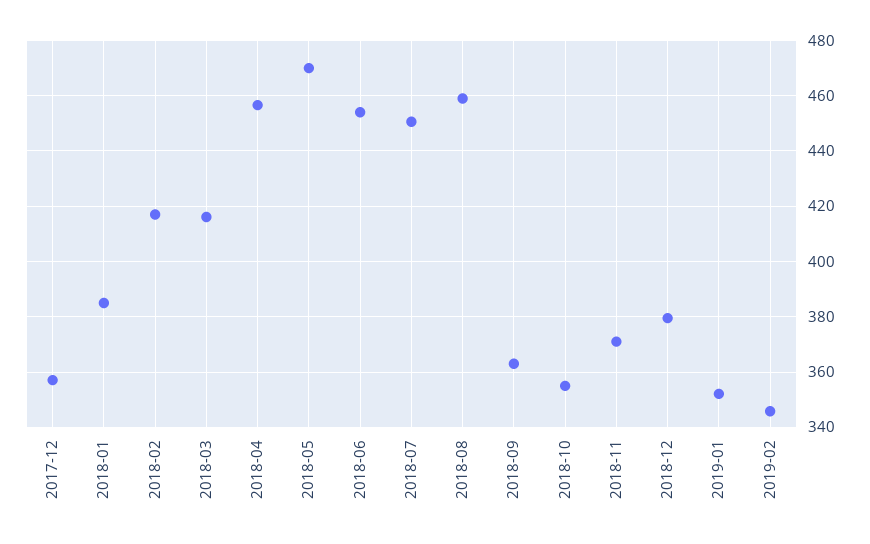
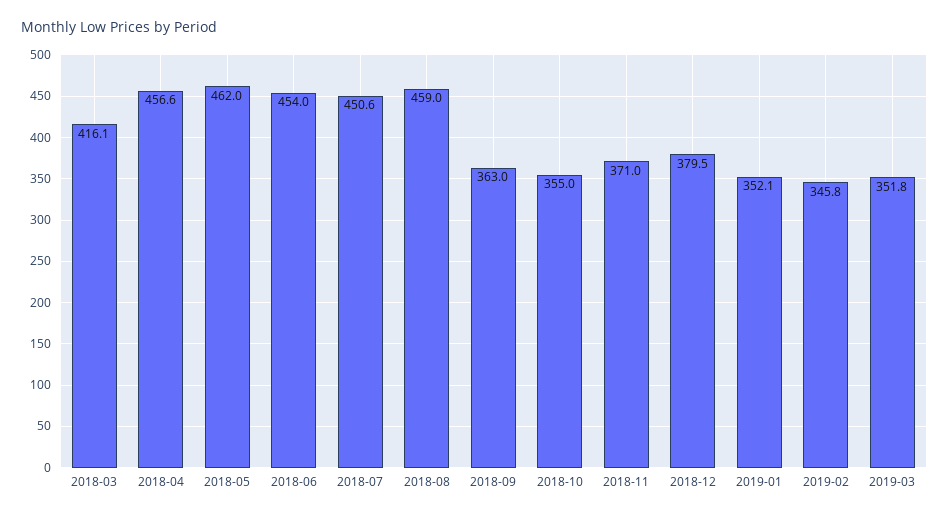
2017-12: 357.5 -> none
2018-01: 385 -> none
2018-02: 417.5 -> none
2018-05: 470 -> 462
2019-03: none -> 351.8

